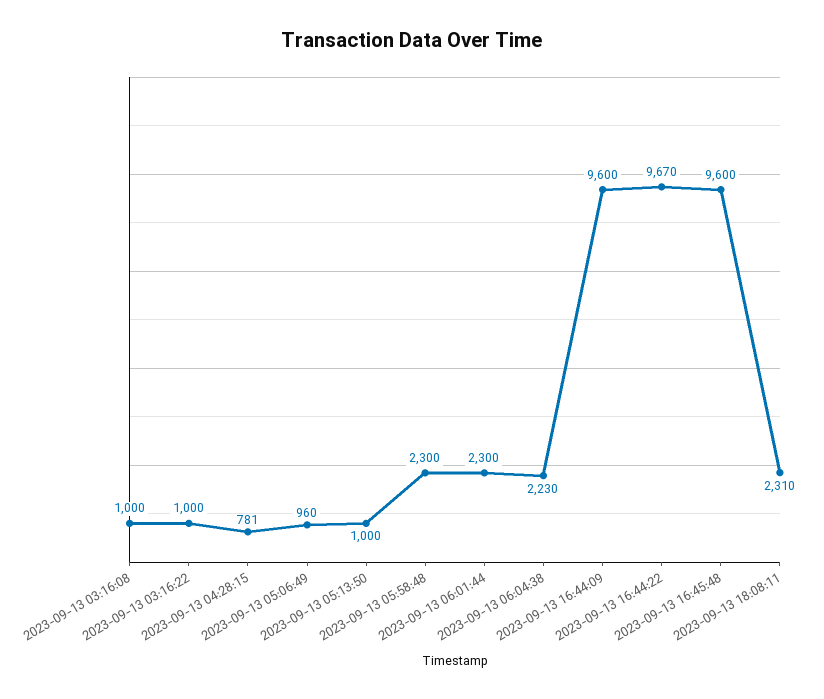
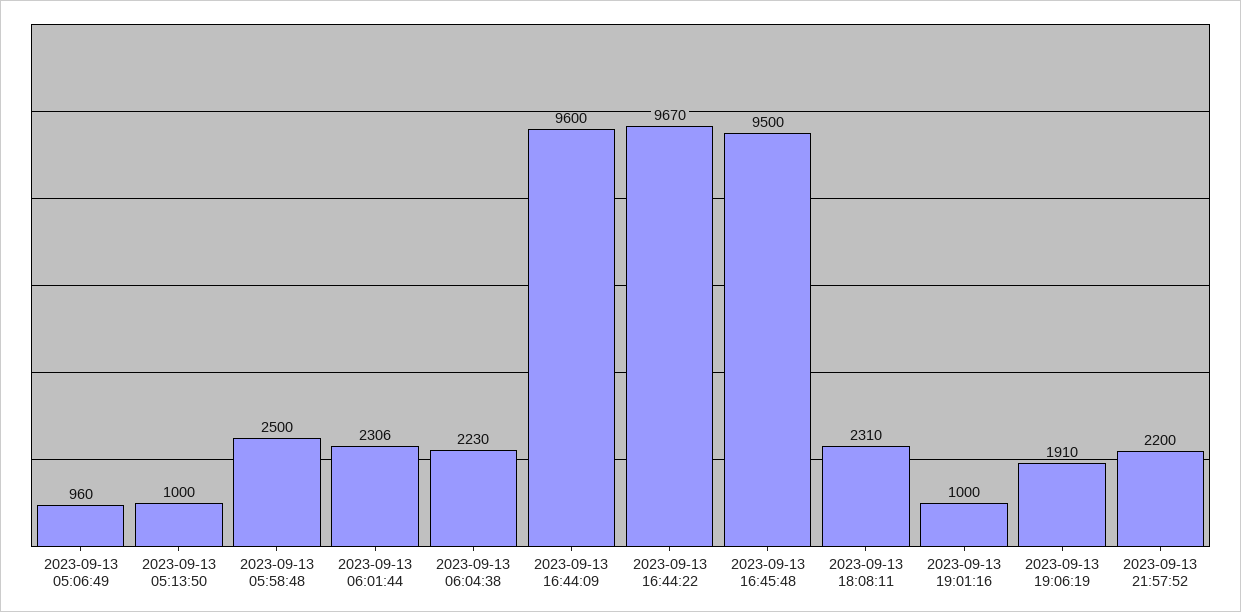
2023-09-13 03:16:08: 1000 -> none
2023-09-13 03:16:22: 1000 -> none
2023-09-13 04:28:15: 781 -> none
2023-09-13 05:58:48: 2300 -> 2500
2023-09-13 06:01:44: 2300 -> 2306
2023-09-13 16:45:48: 9600 -> 9500
2023-09-13 19:01:16: none -> 1000
2023-09-13 19:06:19: none -> 1910
2023-09-13 21:57:52: none -> 2200

